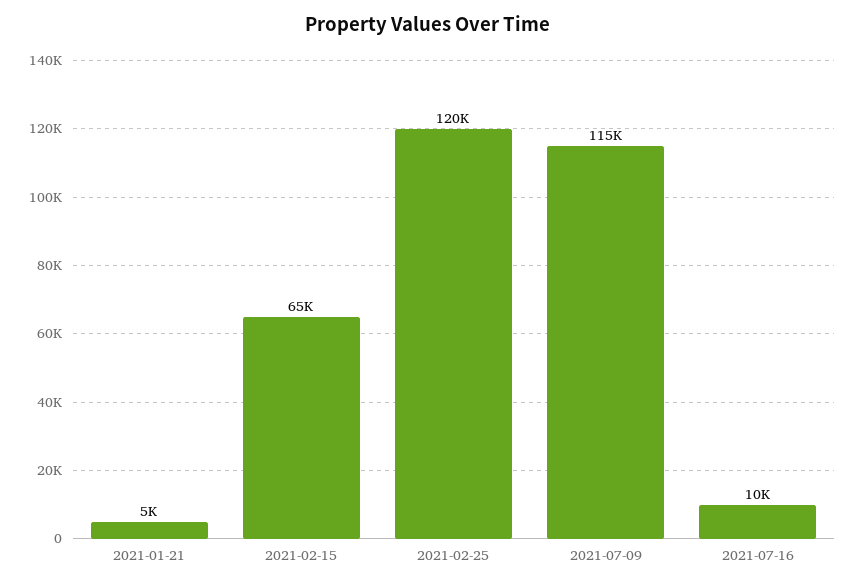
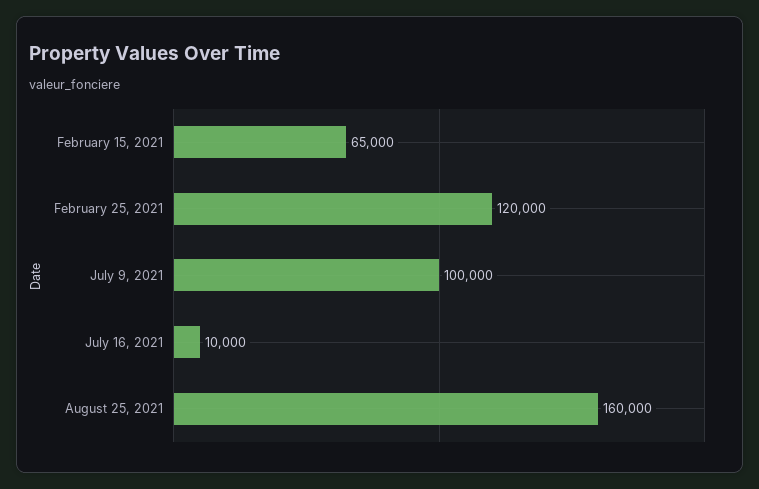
2021-01-21: 5000 -> none
2021-07-09: 115000 -> 100000
August 25, 2021: none -> 160000

